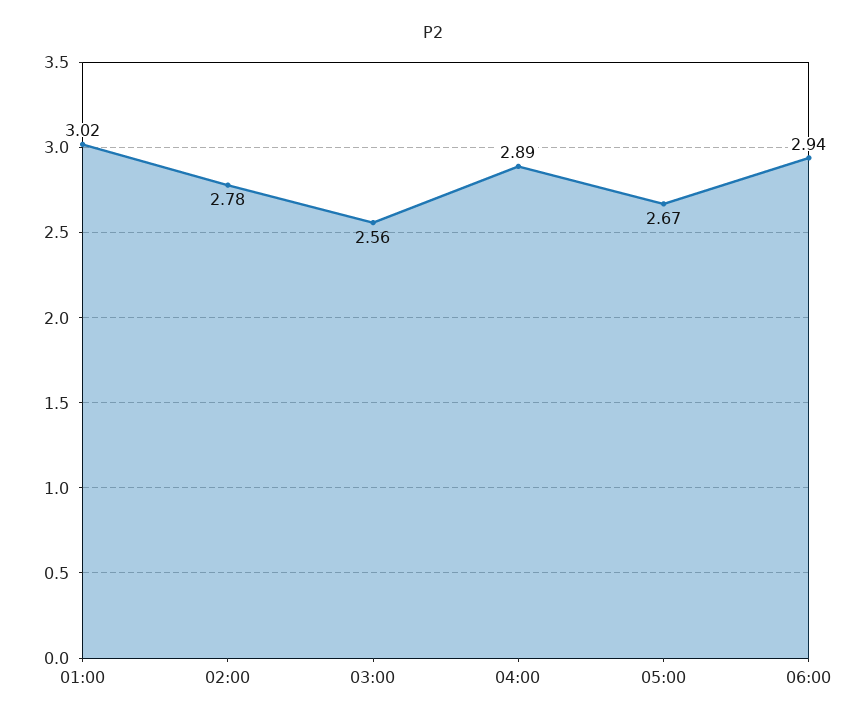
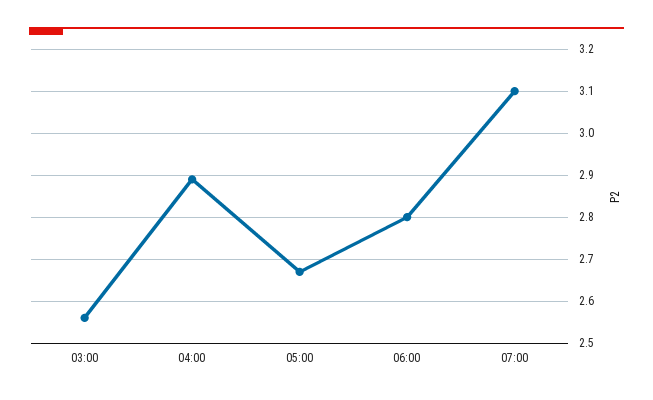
01:00: 3.02 -> none
02:00: 2.78 -> none
06:00: 2.94 -> 2.8
07:00: none -> 3.1

